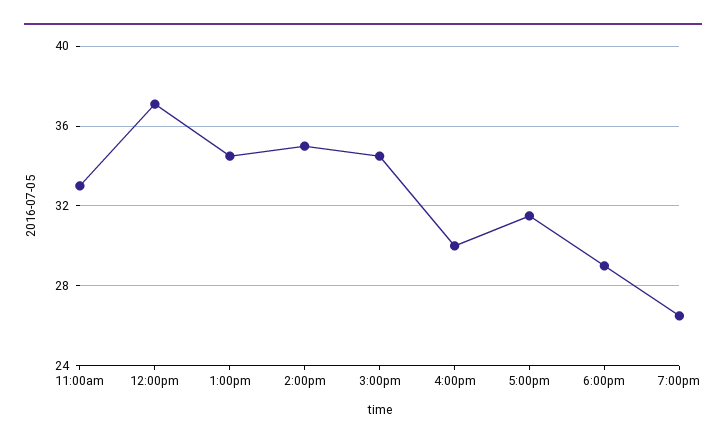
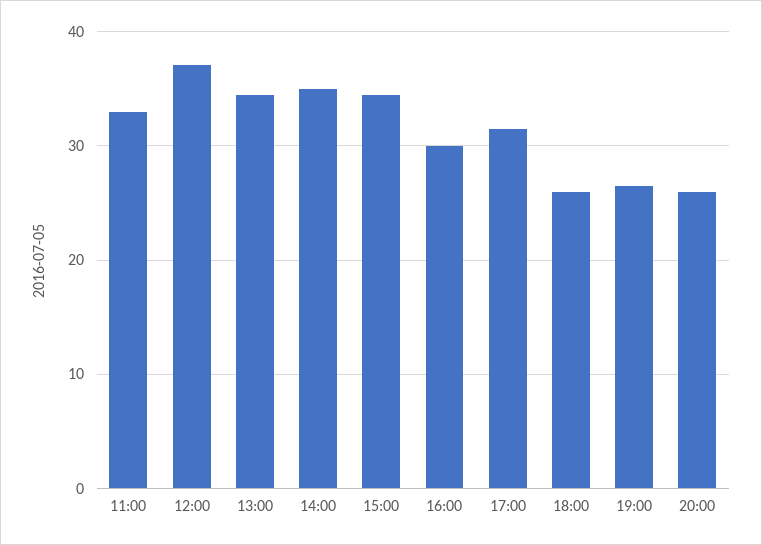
6:00pm: 29 -> 26
20:00: none -> 26

